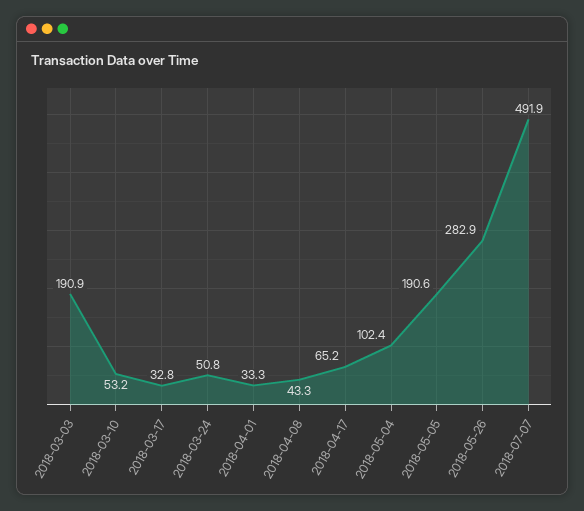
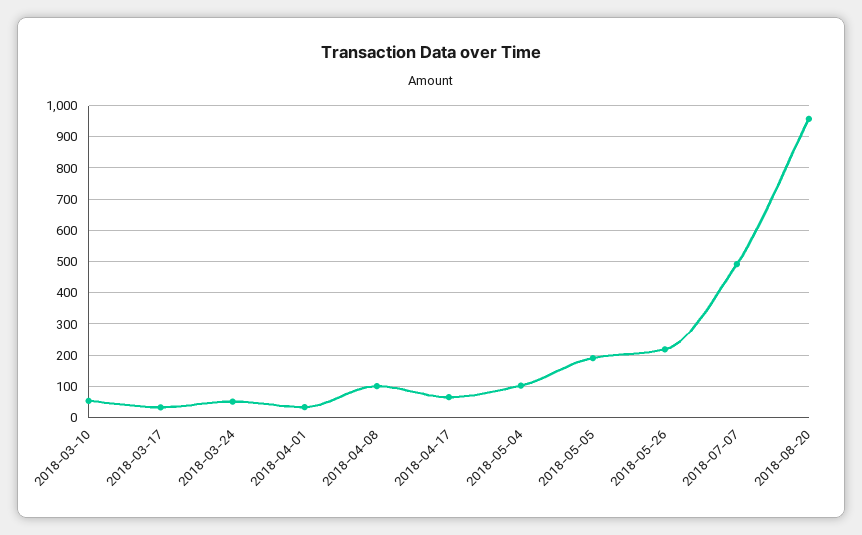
2018-03-03: 190.9 -> none
2018-04-08: 43.3 -> 100
2018-05-26: 282.9 -> 220
2018-08-20: none -> 960

